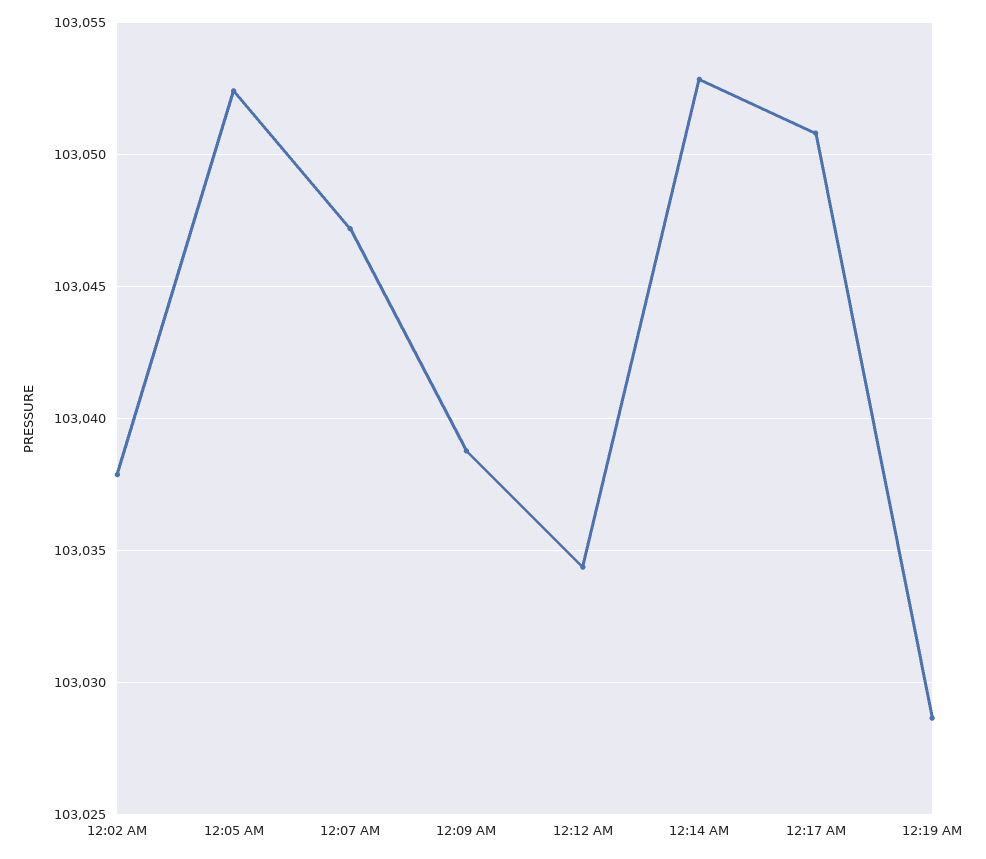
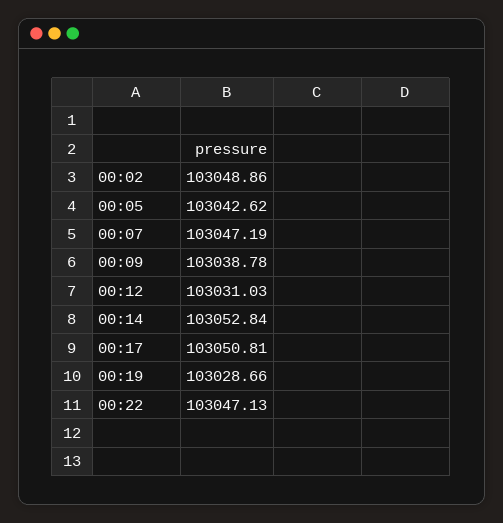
12:02 AM: 103038 -> 103048.86
12:05 AM: 103052.5 -> 103042.62
12:12 AM: 103034.5 -> 103031.03
00:22: none -> 103047.13

